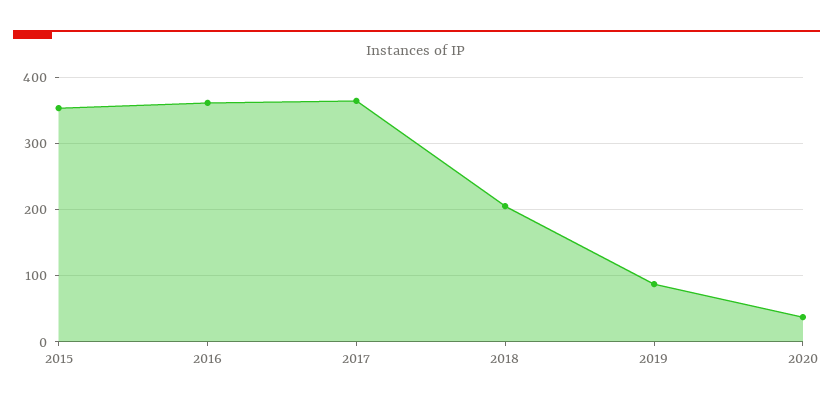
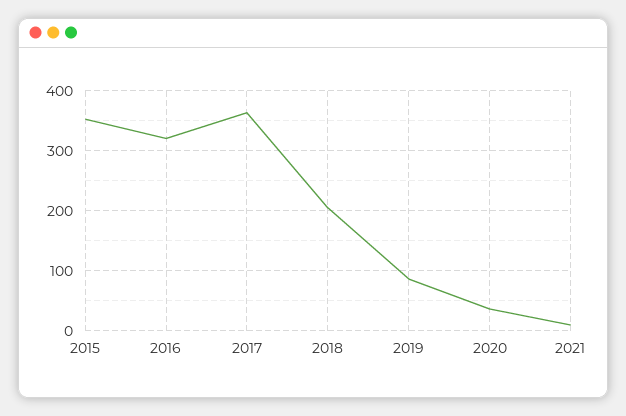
2016: 360 -> 320
2021: none -> 10

